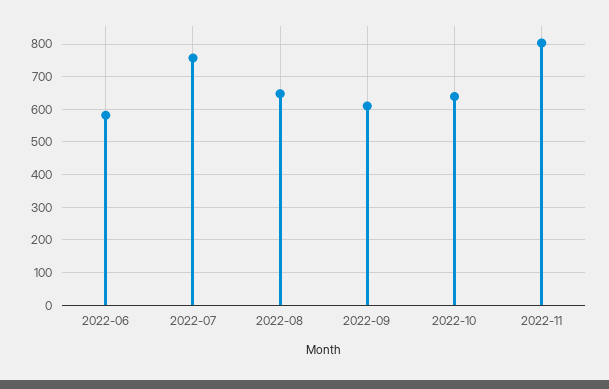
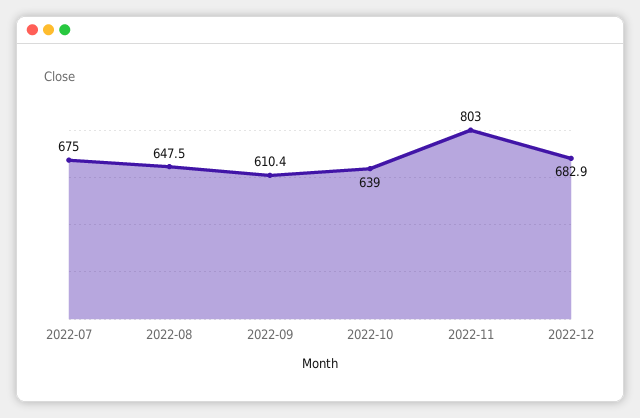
2022-06: 580 -> none
2022-07: 760 -> 675
2022-12: none -> 682.9

